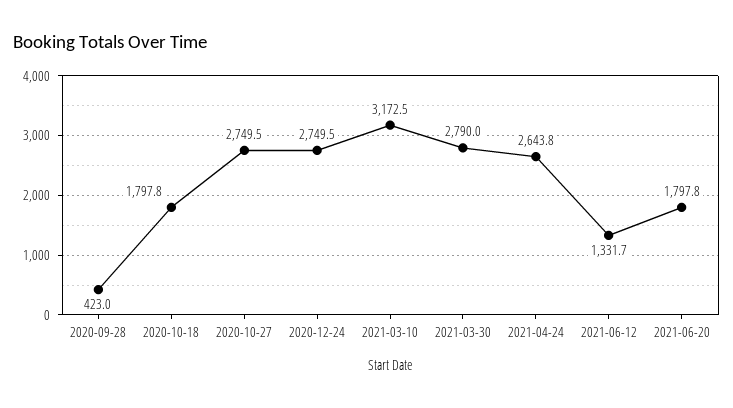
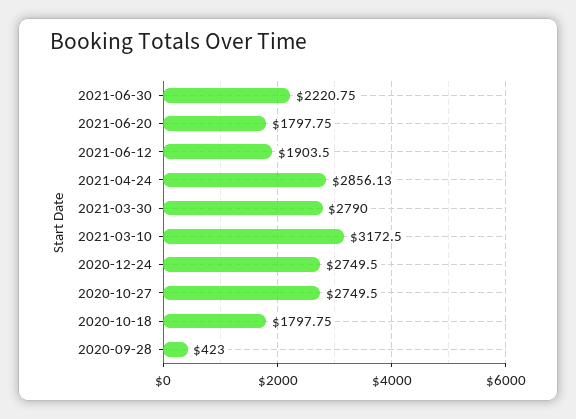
2021-04-24: 2643.8 -> 2856.13
2021-06-12: 1331.7 -> 1903.5
2021-06-30: none -> 2220.75

